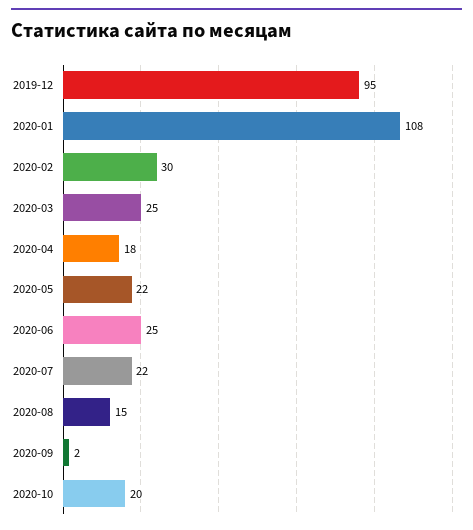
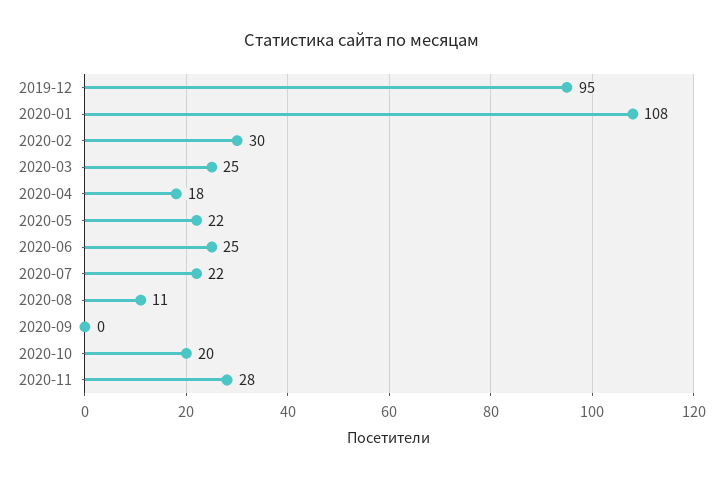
2020-08: 15 -> 11
2020-09: 2 -> 0
2020-11: none -> 28

